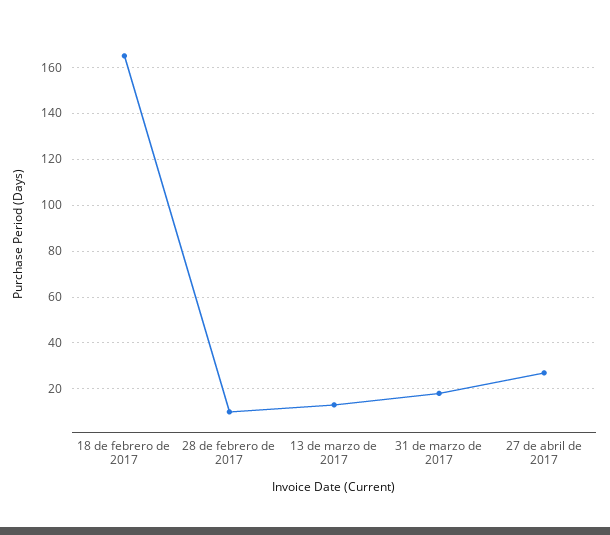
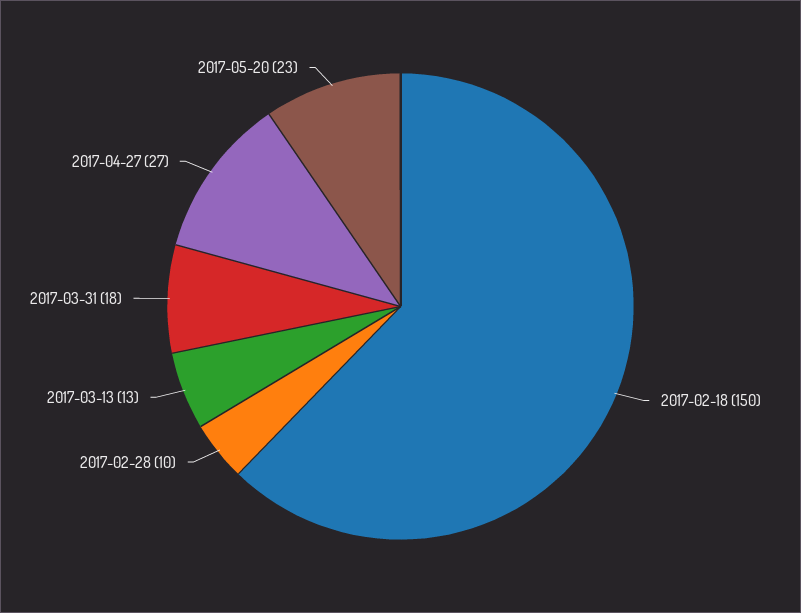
18 de febrero de 2017: 165 -> 150
2017-05-20: none -> 23

